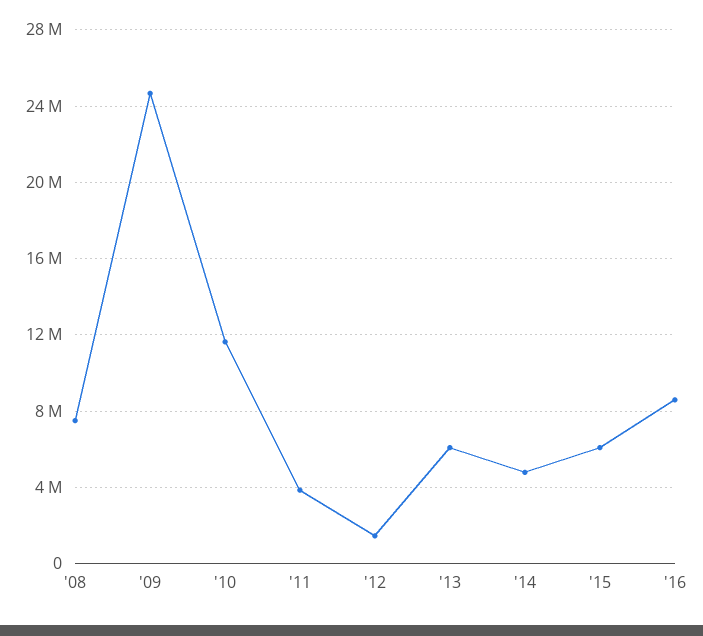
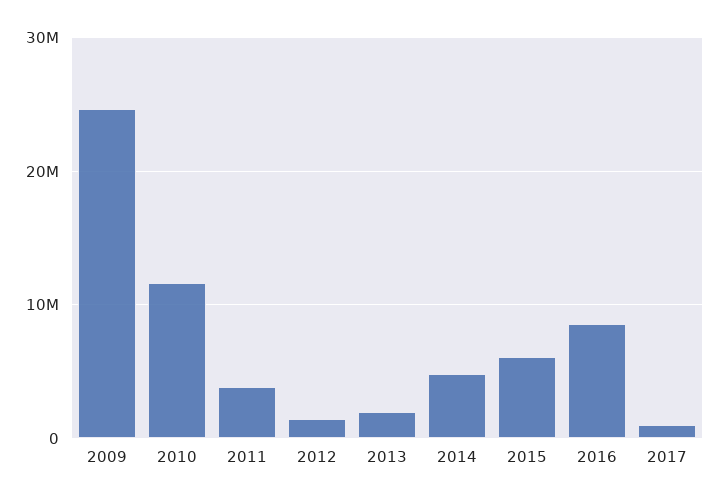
'08: 7500000 -> none
'13: 6000000 -> 2000000
2017: none -> 1000000

